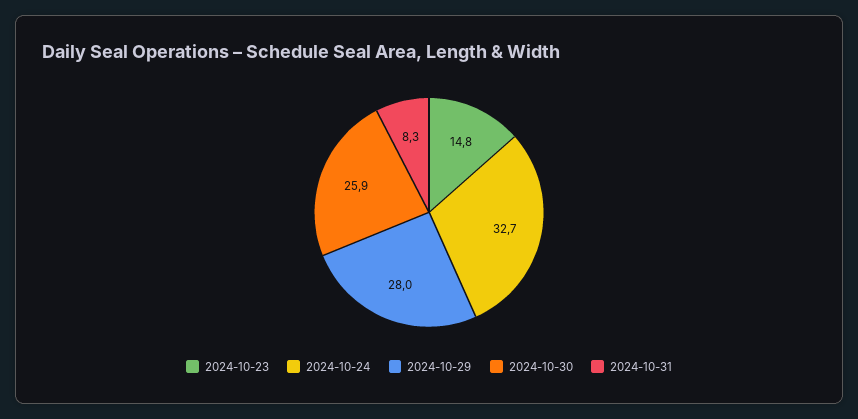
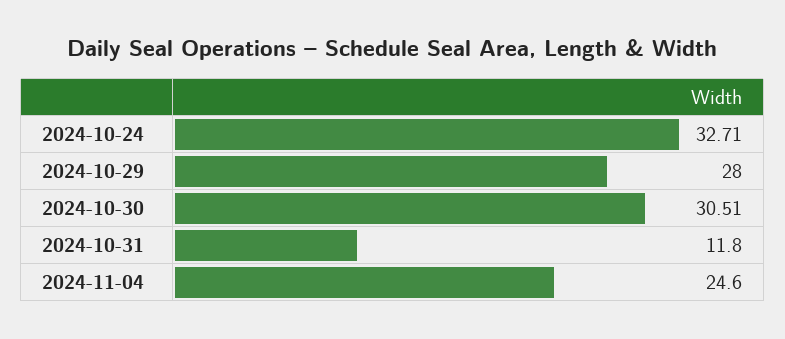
2024-10-23: 14.8 -> none
2024-10-30: 25.9 -> 30.51
2024-10-31: 8.3 -> 11.8
2024-11-04: none -> 24.6

